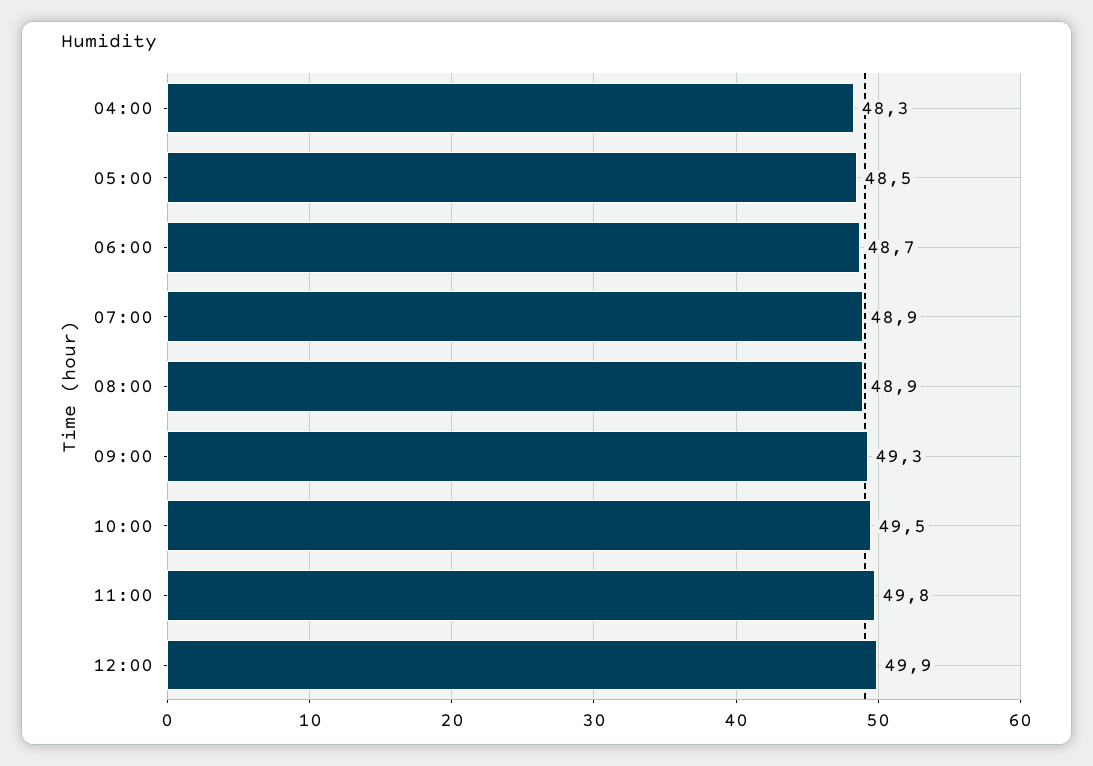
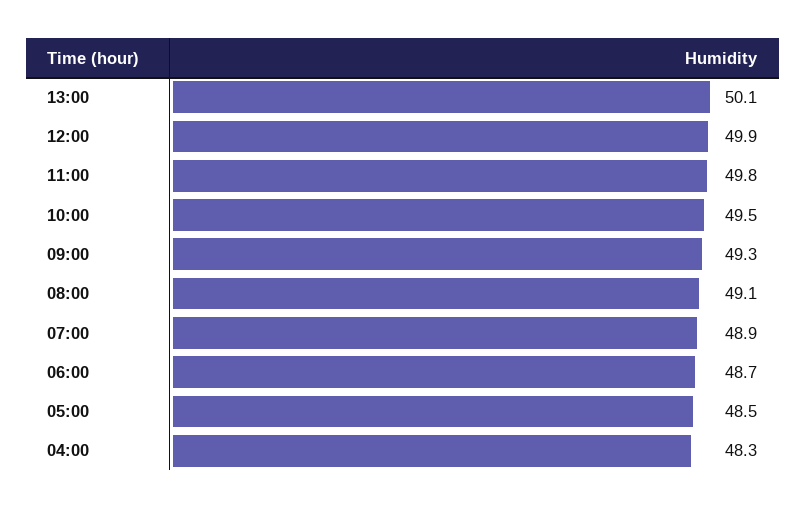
08:00: 48.9 -> 49.1
13:00: none -> 50.1

